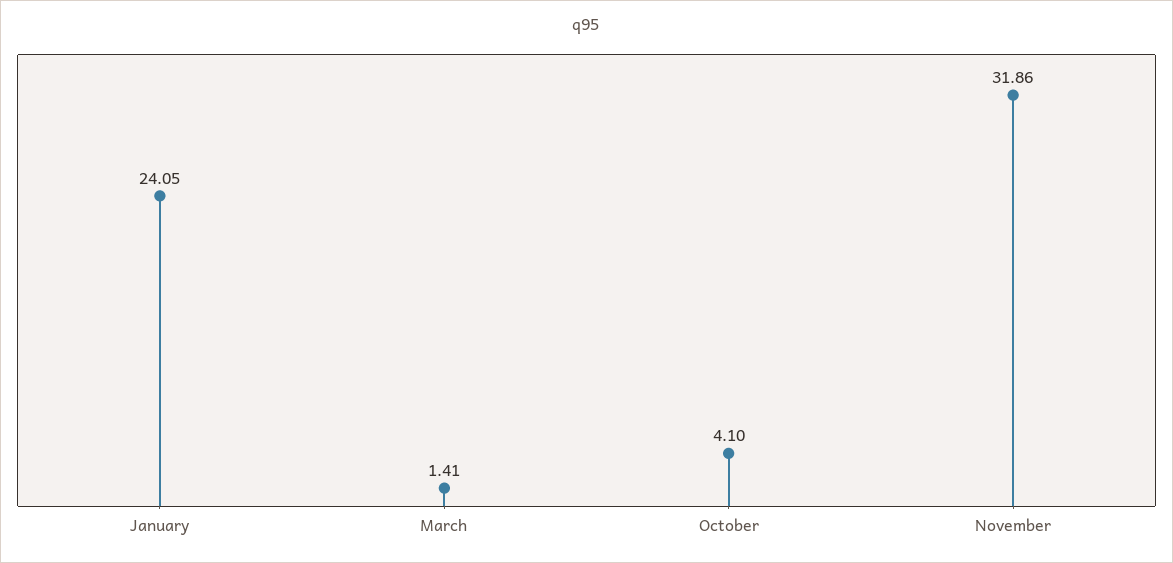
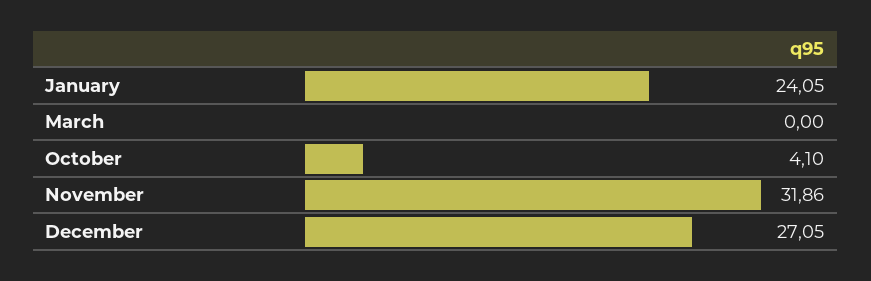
March: 1.41 -> 0
December: none -> 27.05

